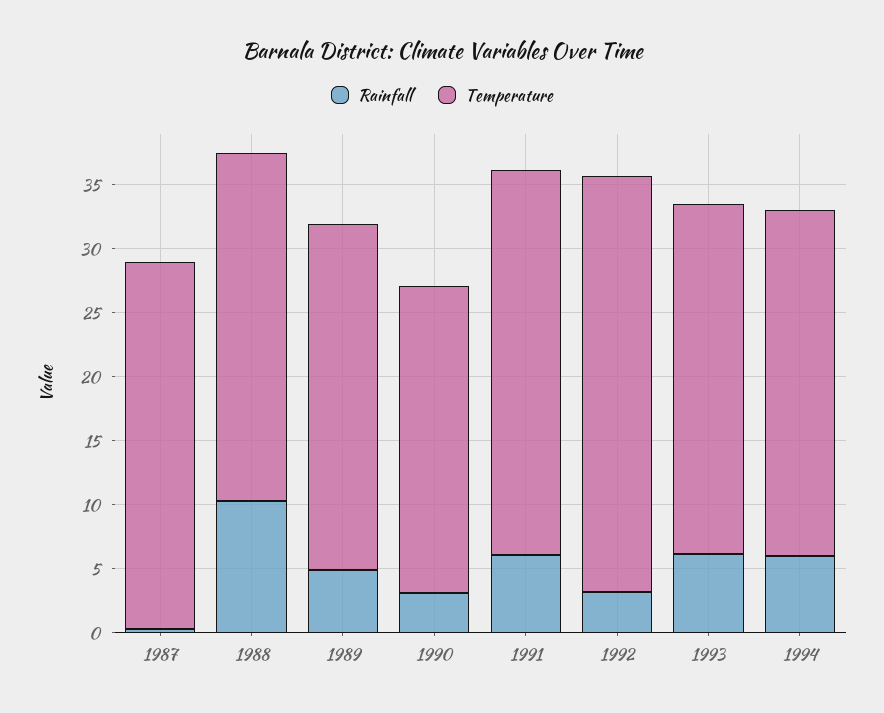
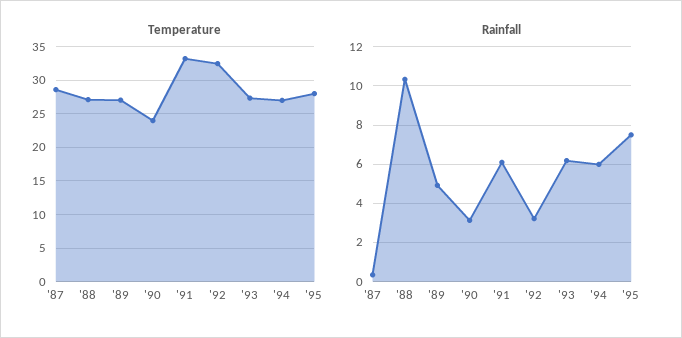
Temperature, 1991: 30 -> 33
Temperature, '95: none -> 28
Rainfall, '95: none -> 7.5

